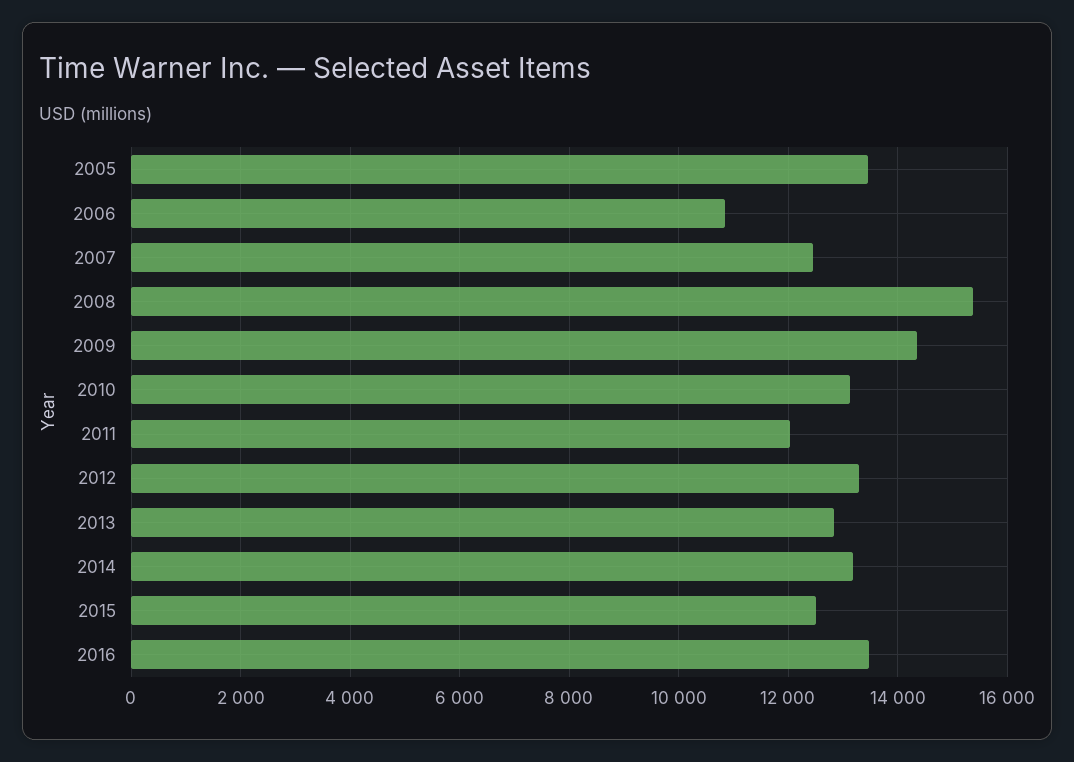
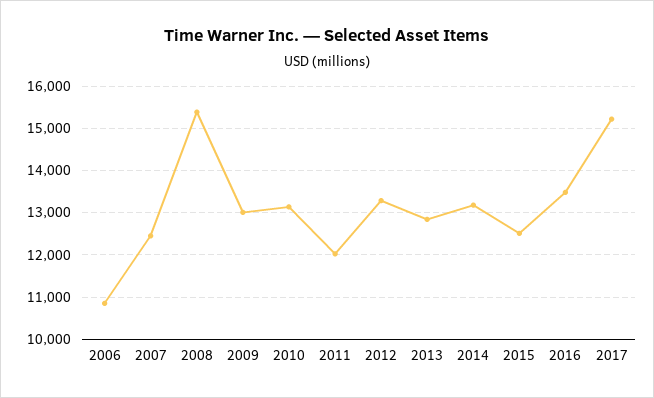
2005: 13400 -> none
2009: 14400 -> 13000
2017: none -> 15200

